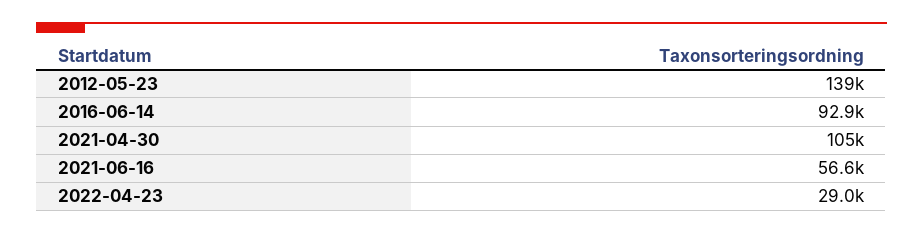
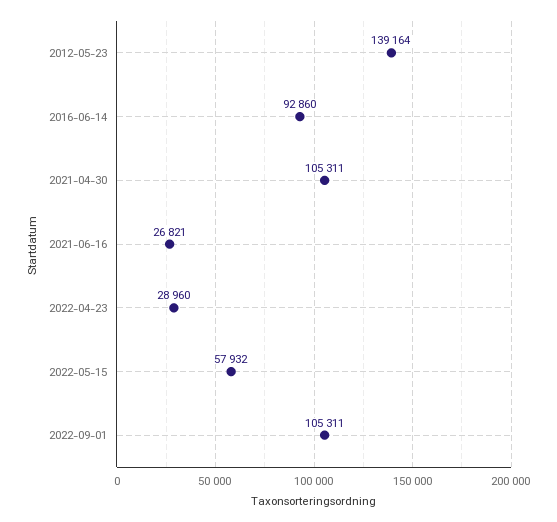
2021-06-16: 56600 -> 26821
2022-05-15: none -> 57932
2022-09-01: none -> 105311

